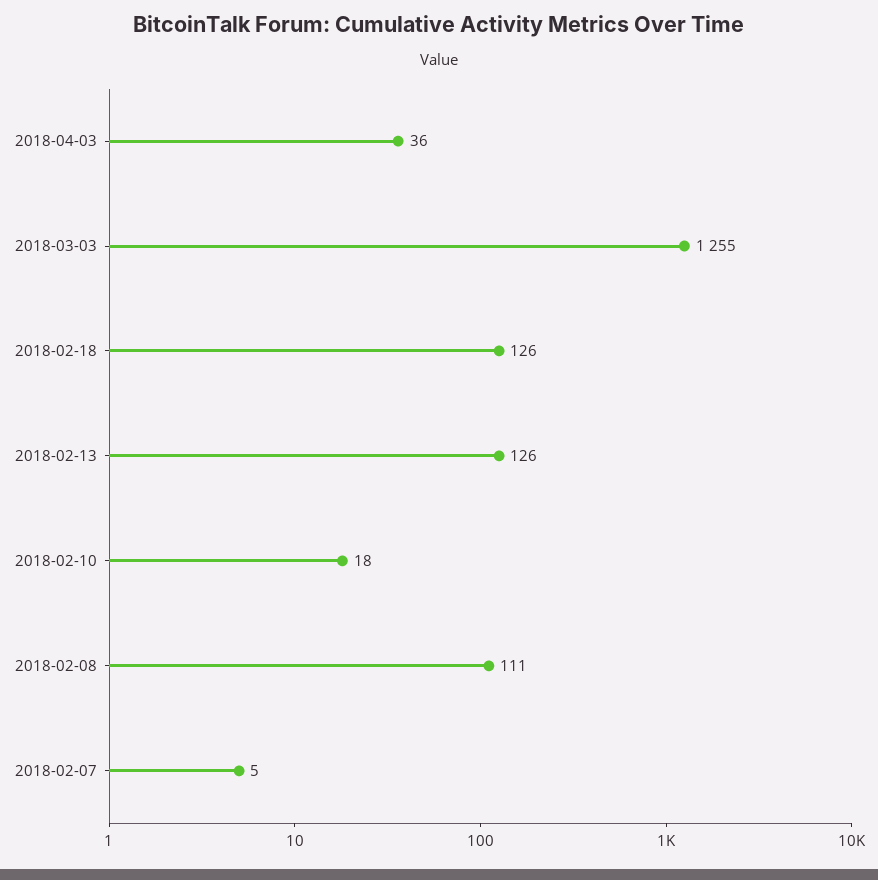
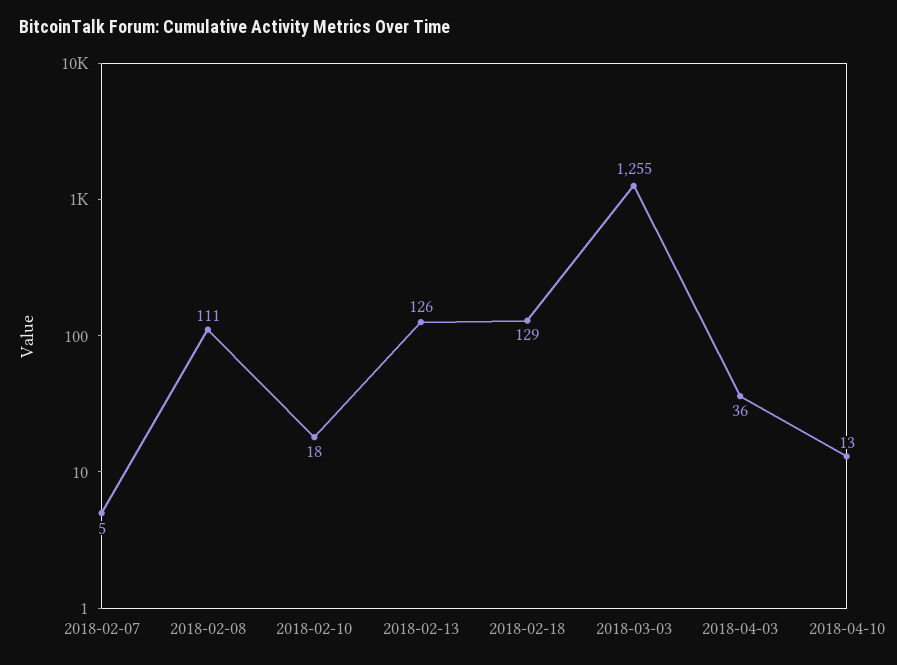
2018-02-18: 126 -> 129
2018-04-10: none -> 13

